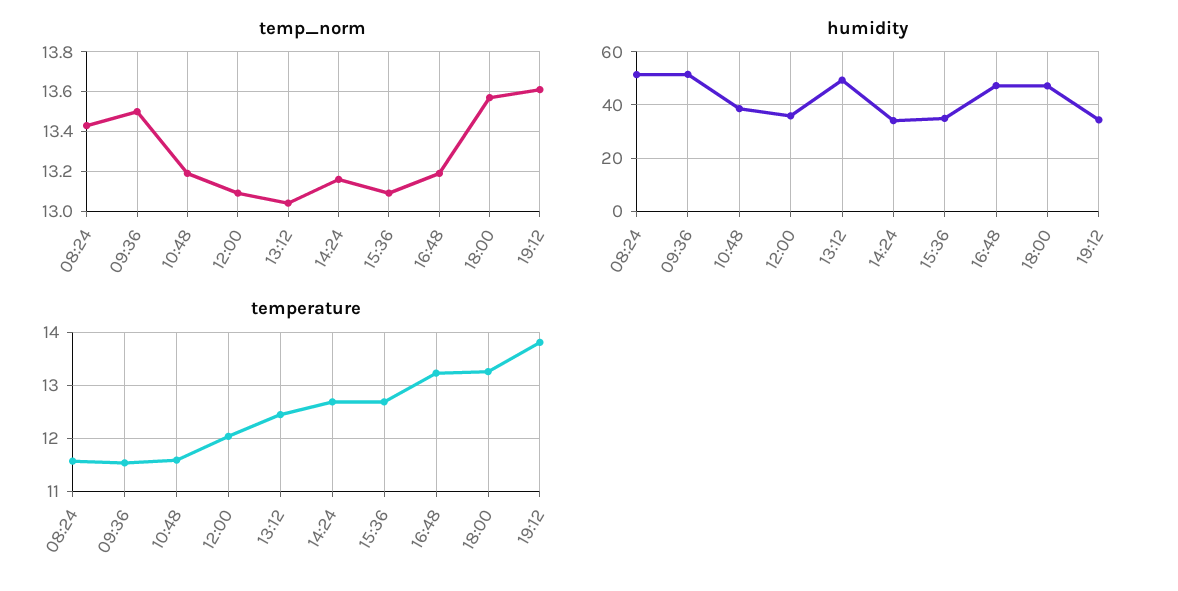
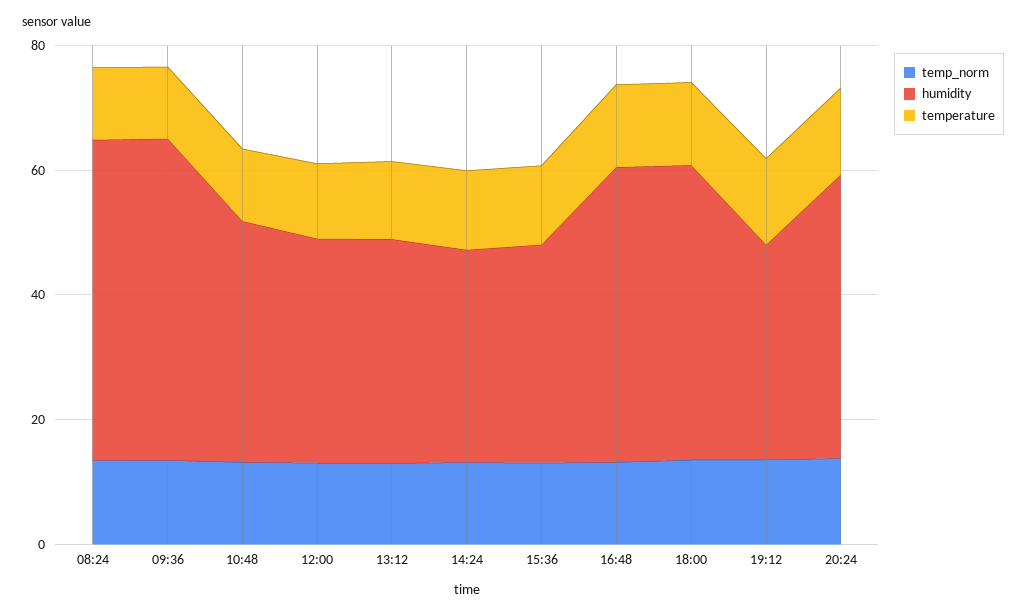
humidity, 13:12: 50 -> 35
temp_norm, 20:24: none -> 15
humidity, 20:24: none -> 45
temperature, 20:24: none -> 15

